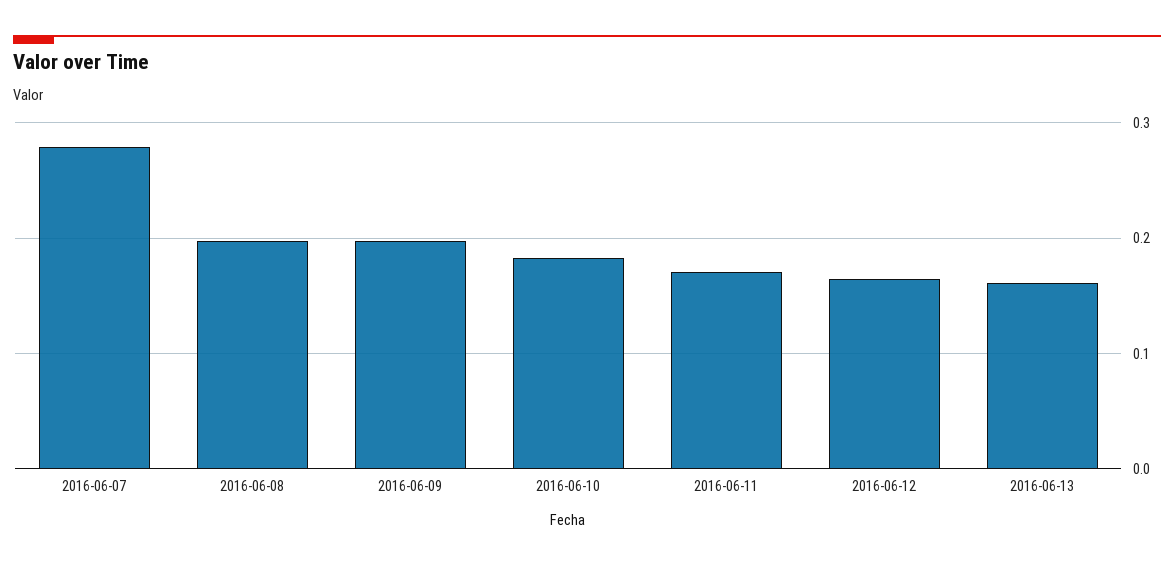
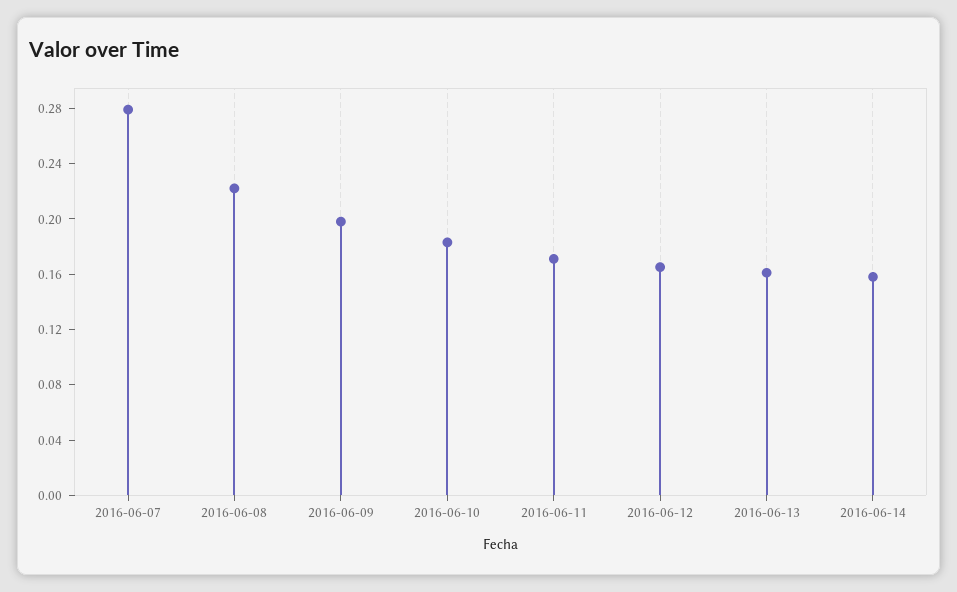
2016-06-08: 0.2 -> 0.22
2016-06-14: none -> 0.16

